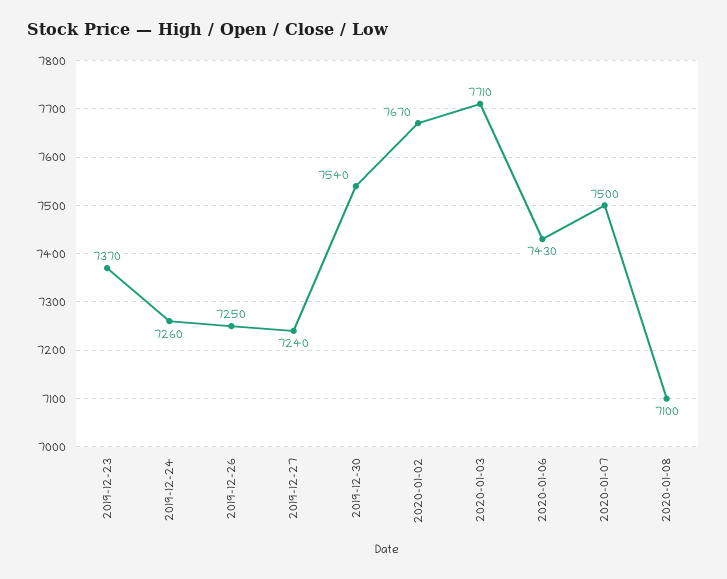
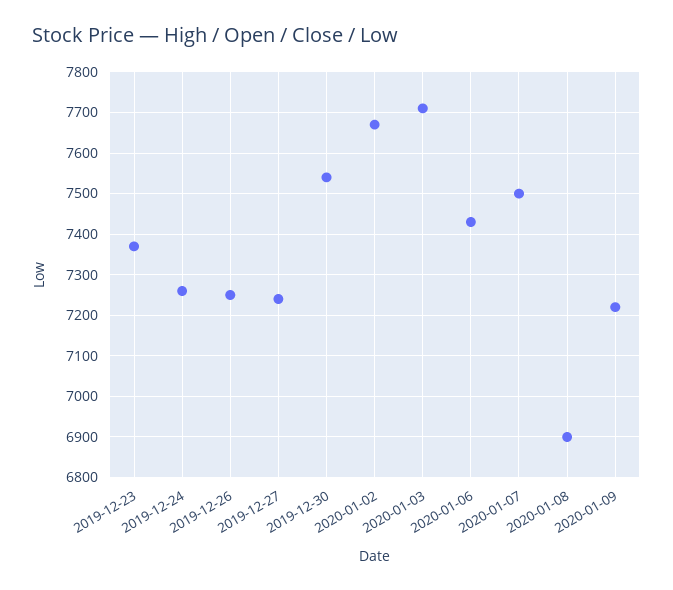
2020-01-08: 7100 -> 6900
2020-01-09: none -> 7220

